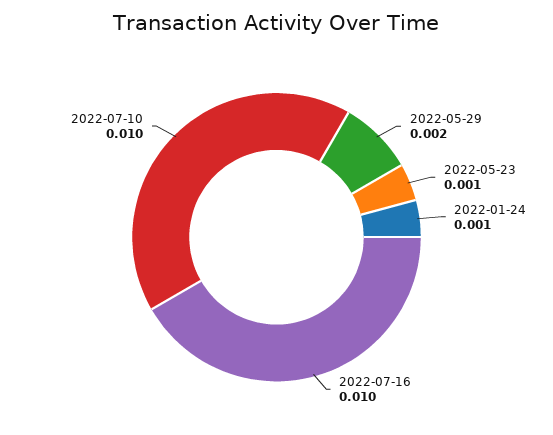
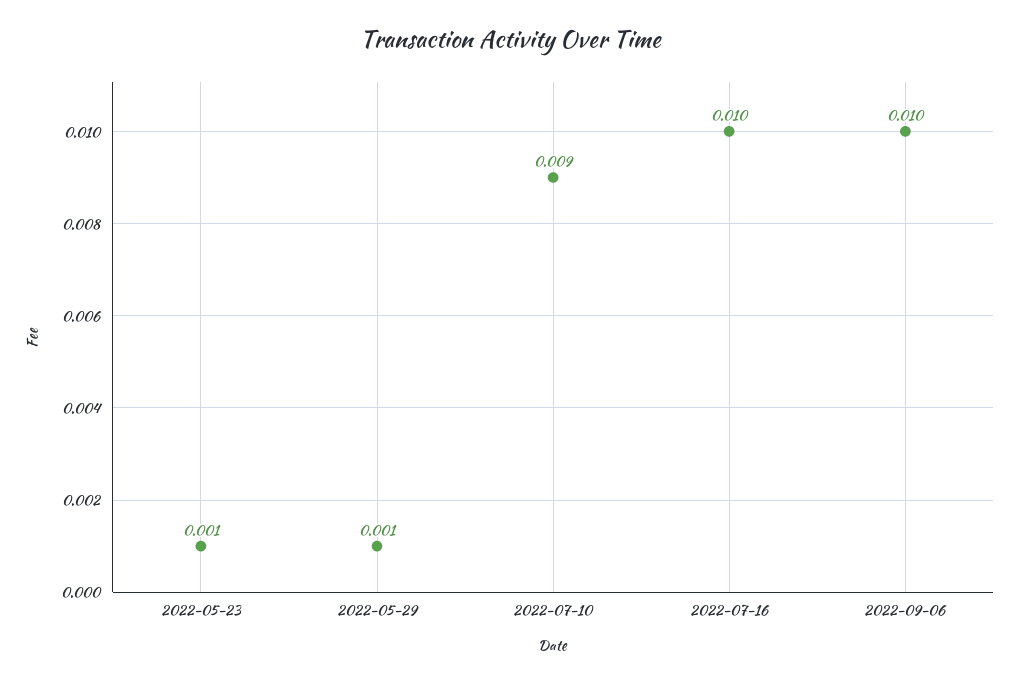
2022-05-29: 0.002 -> 0.001
2022-01-24: 0.001 -> none
2022-07-10: 0.01 -> 0.009
2022-09-06: none -> 0.01

